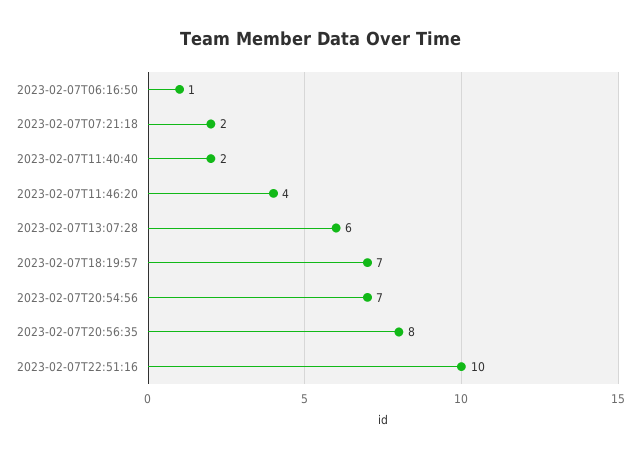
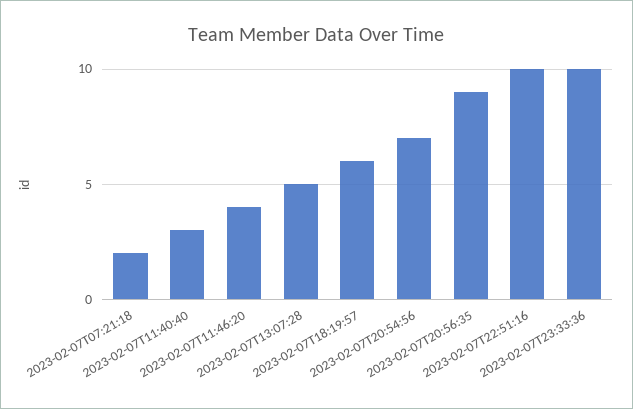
2023-02-07T06:16:50: 1 -> none
2023-02-07T11:40:40: 2 -> 3
2023-02-07T13:07:28: 6 -> 5
2023-02-07T18:19:57: 7 -> 6
2023-02-07T20:56:35: 8 -> 9
2023-02-07T23:33:36: none -> 10

